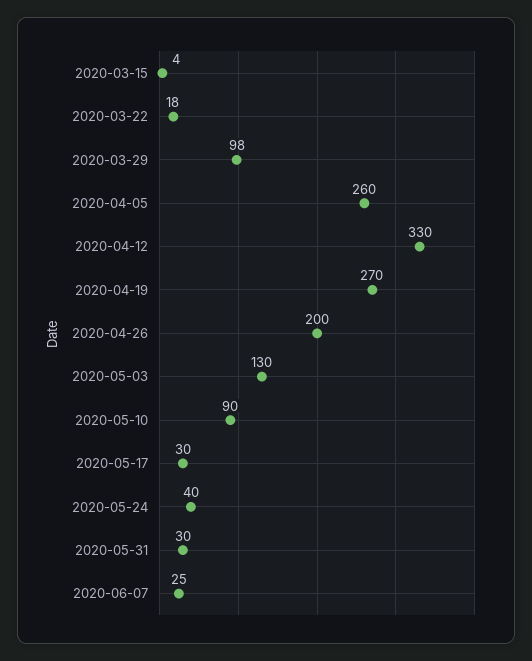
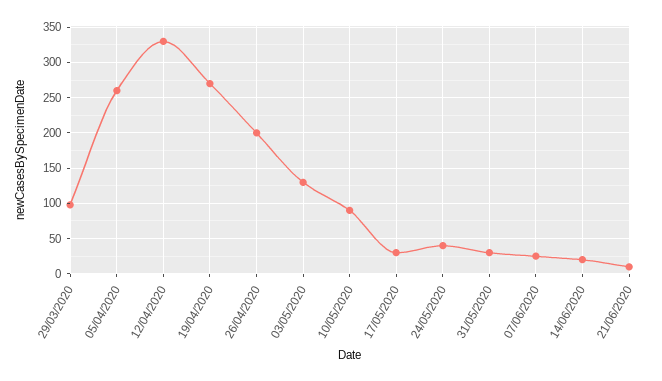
2020-03-15: 4 -> none
2020-03-22: 18 -> none
14/06/2020: none -> 20
21/06/2020: none -> 10

